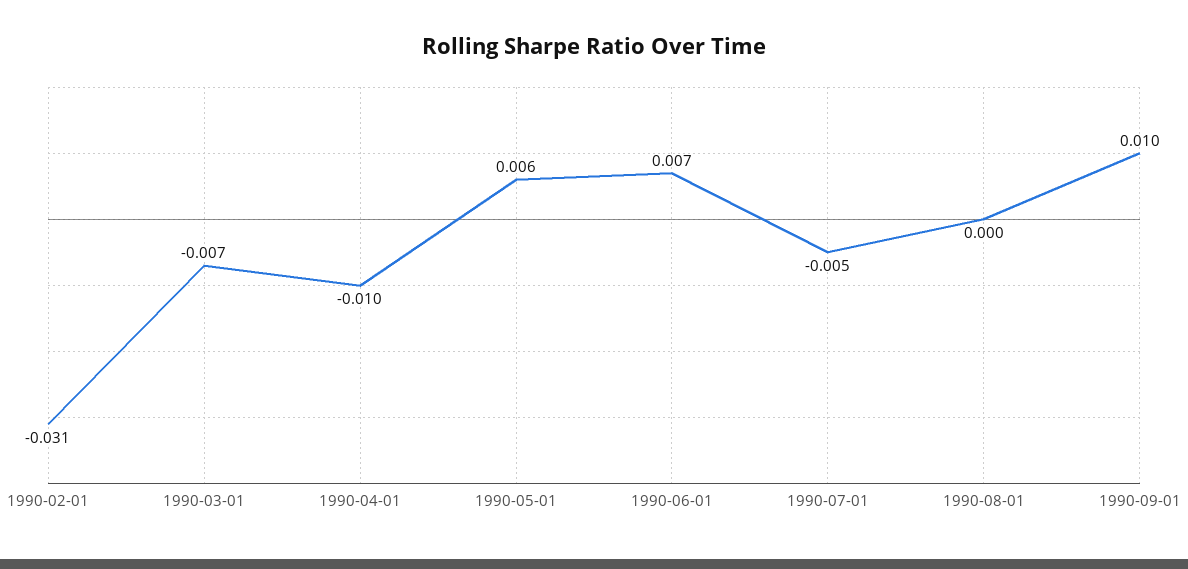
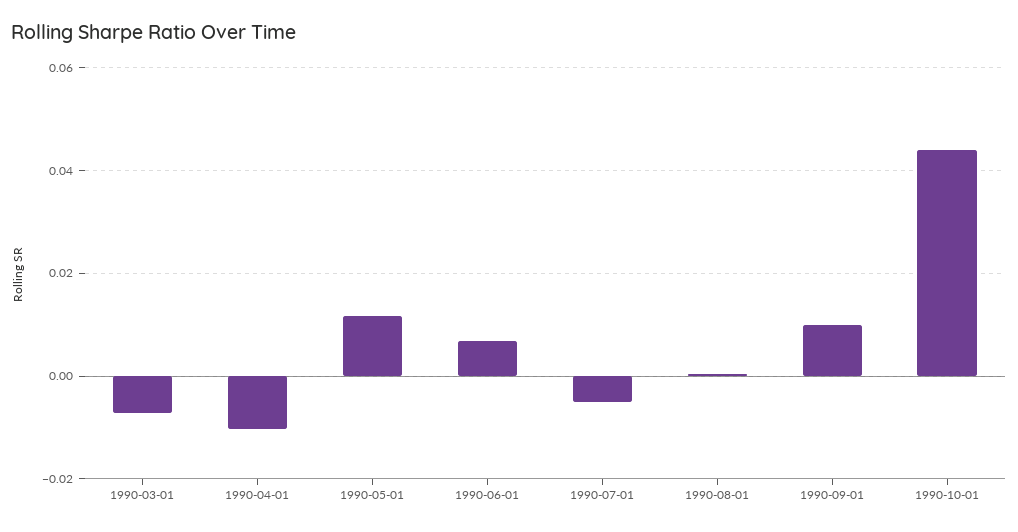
1990-02-01: -0.031 -> none
1990-05-01: 0.006 -> 0.012
1990-10-01: none -> 0.044

